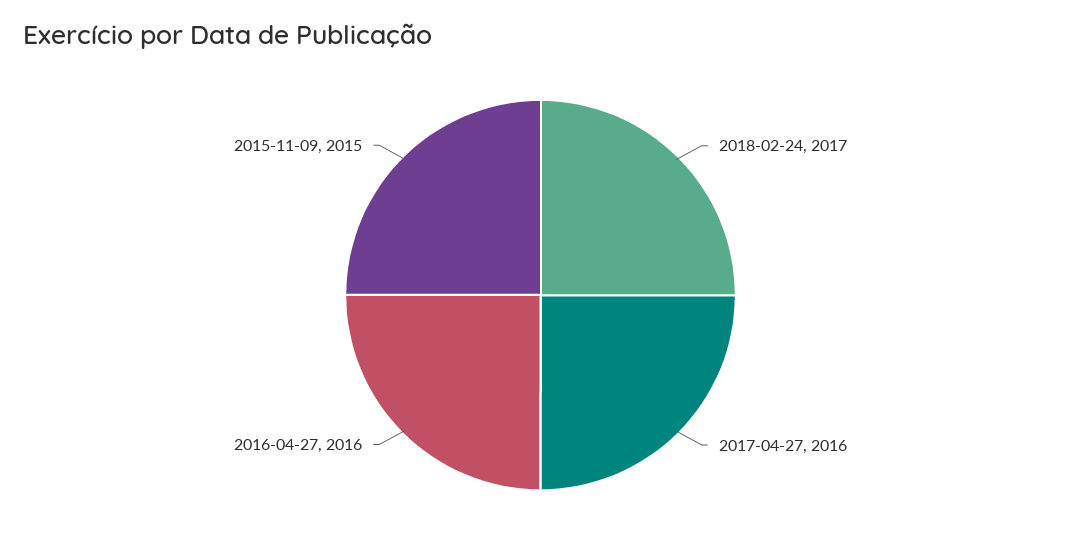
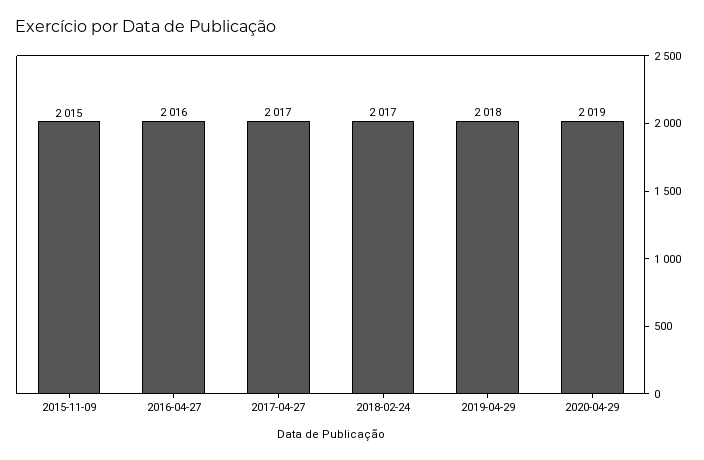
2017-04-27: 2016 -> 2017
2019-04-29: none -> 2018
2020-04-29: none -> 2019

